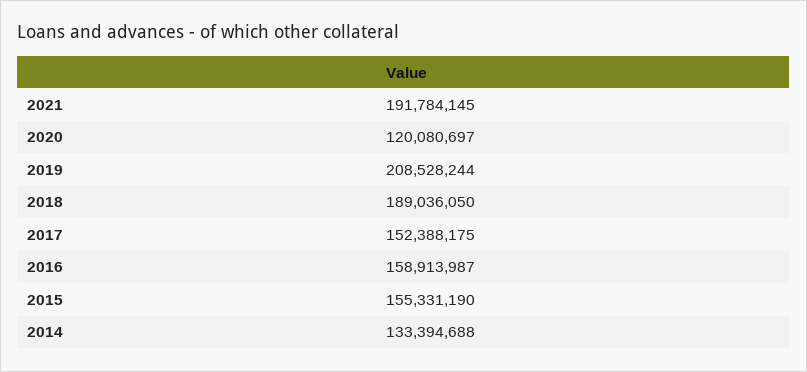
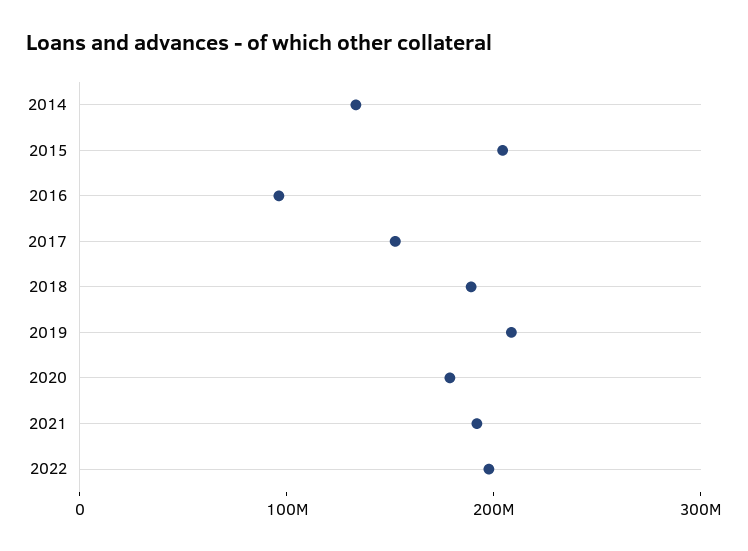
2020: 120080697 -> 180000000
2016: 158913987 -> 100000000
2015: 155331190 -> 200000000
2022: none -> 200000000

